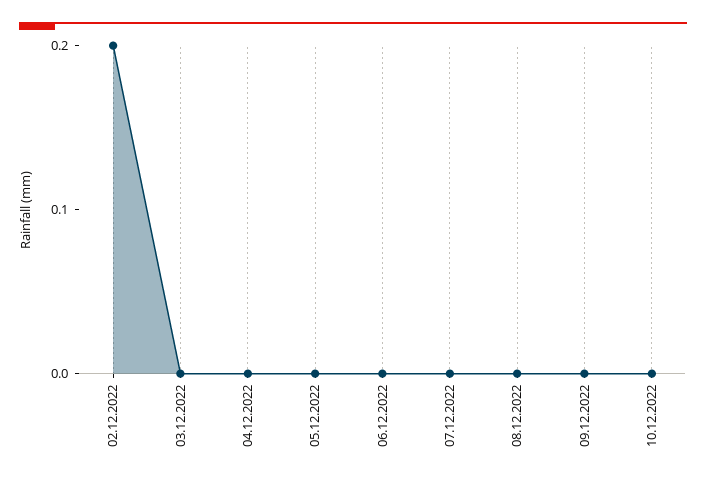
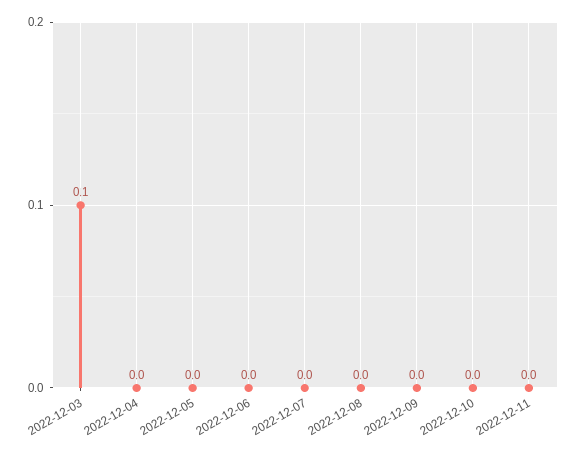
02.12.2022: 0.2 -> none
03.12.2022: 0 -> 0.1
2022-12-11: none -> 0

